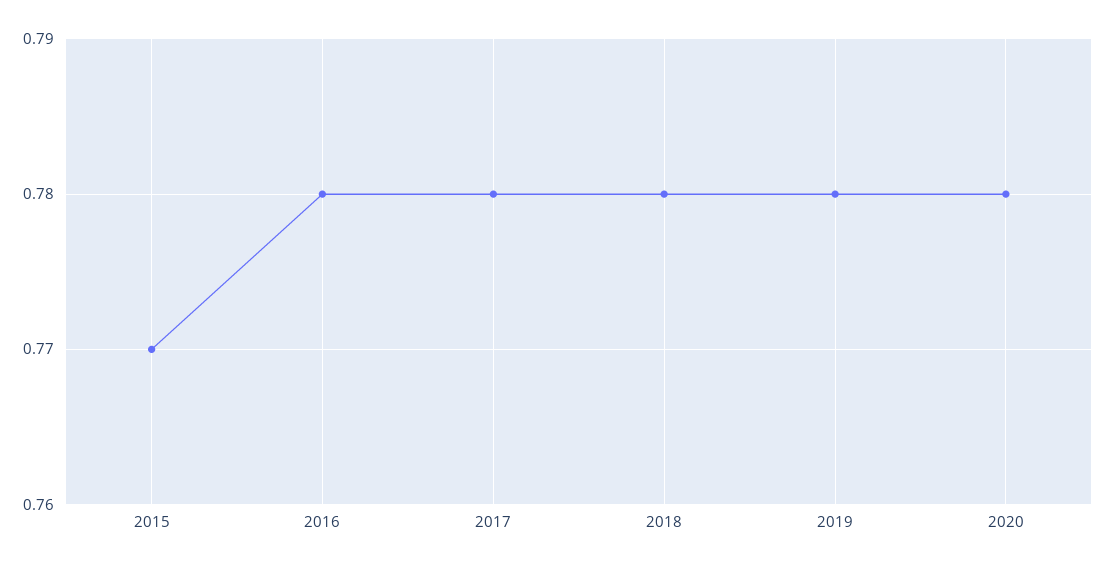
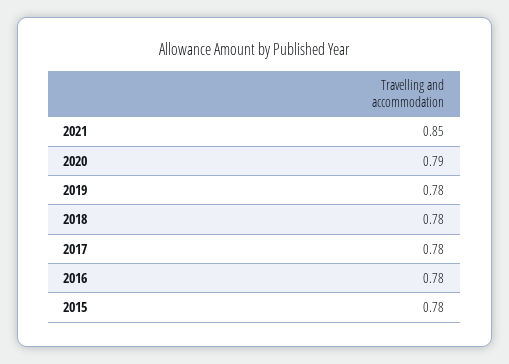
2015: 0.77 -> 0.78
2020: 0.78 -> 0.79
2021: none -> 0.85

